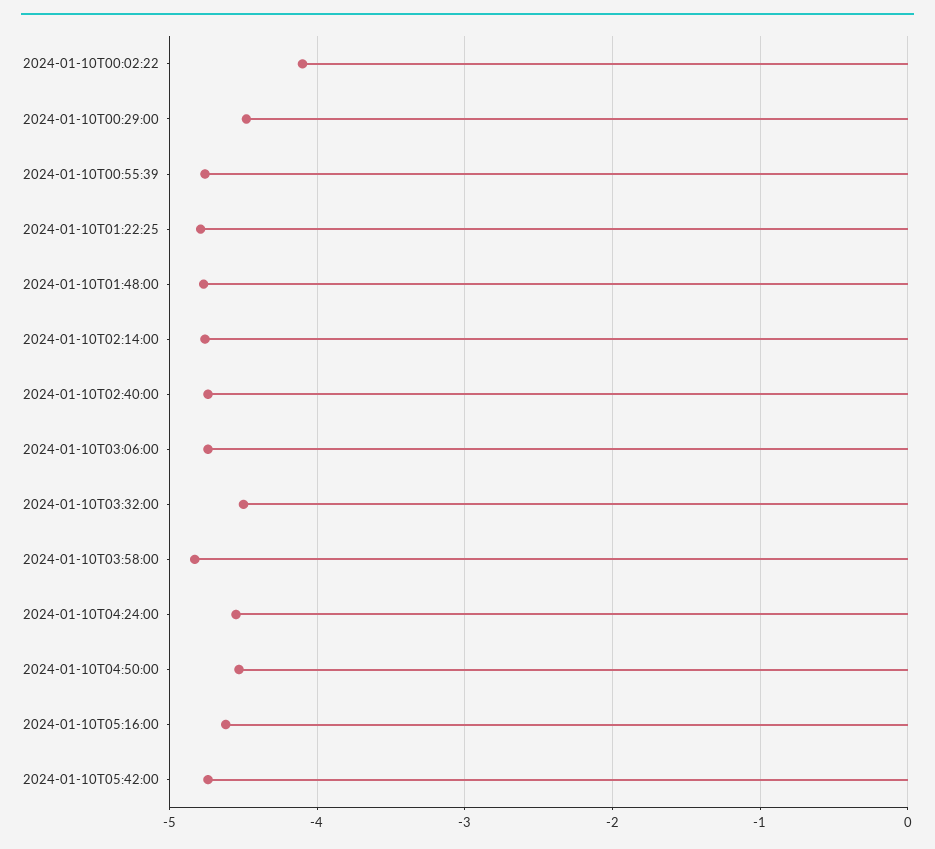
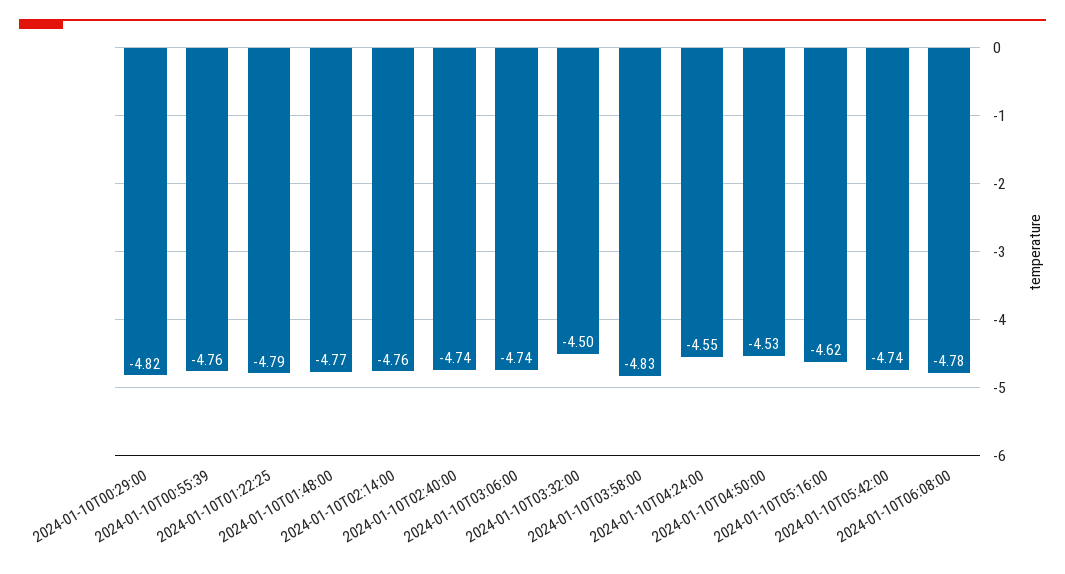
2024-01-10T00:02:22: -4.1 -> none
2024-01-10T00:29:00: -4.5 -> -4.82
2024-01-10T06:08:00: none -> -4.78

